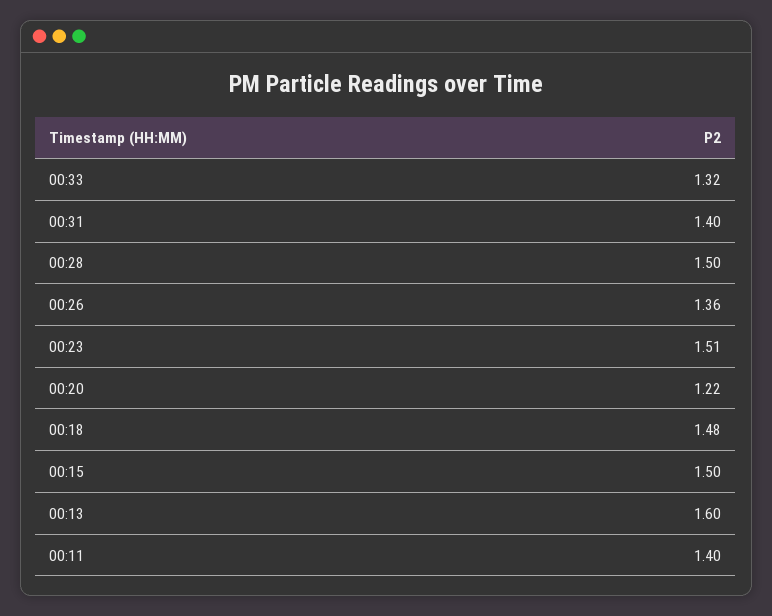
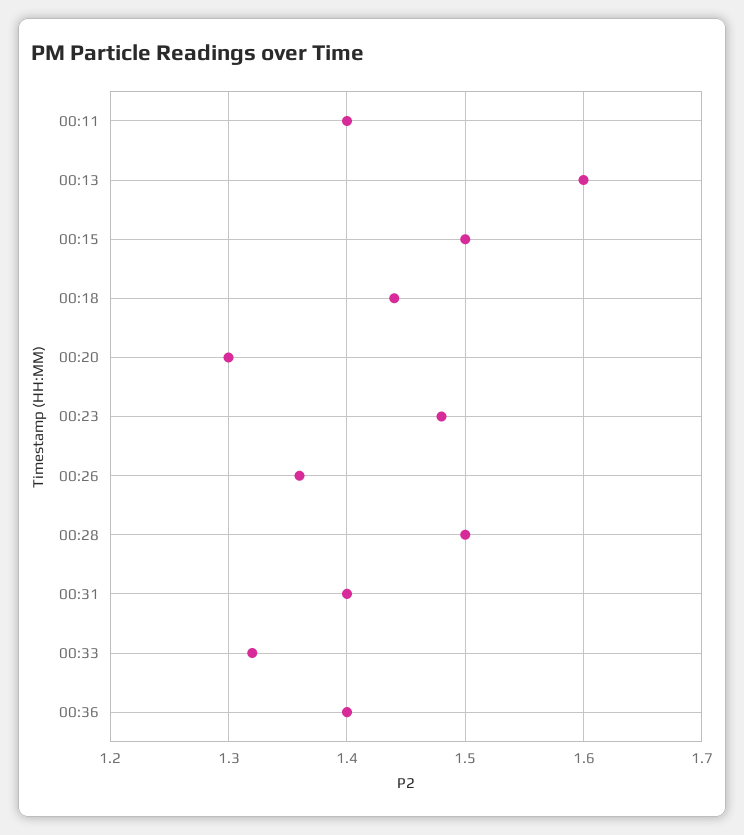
00:23: 1.51 -> 1.48
00:20: 1.22 -> 1.3
00:18: 1.48 -> 1.44
00:36: none -> 1.4

